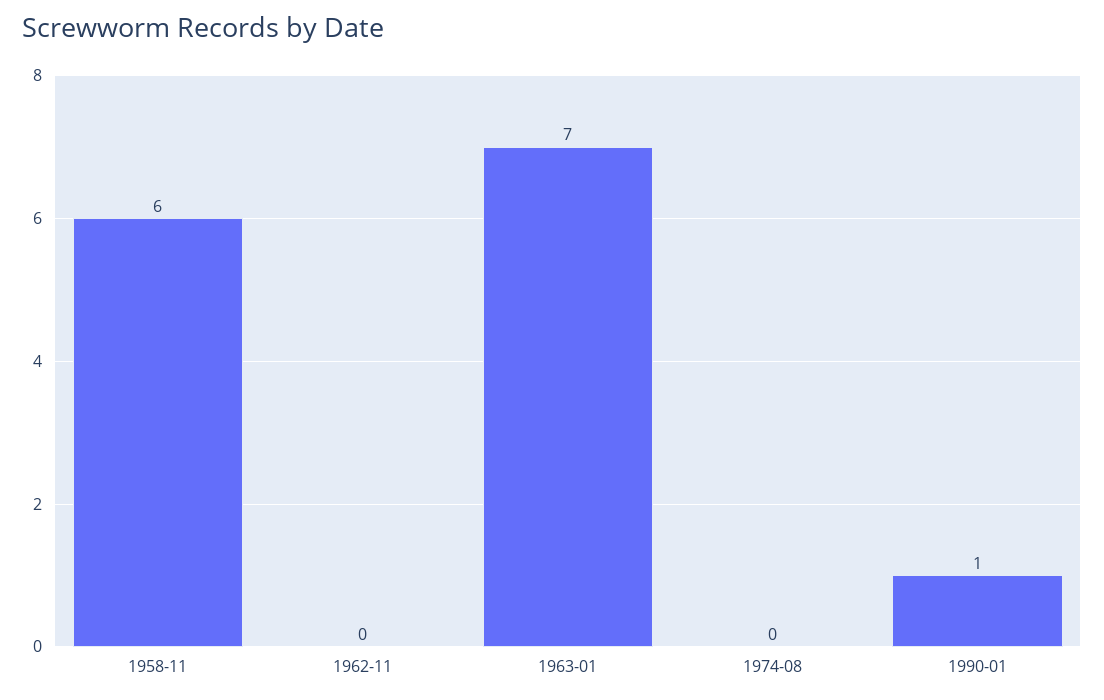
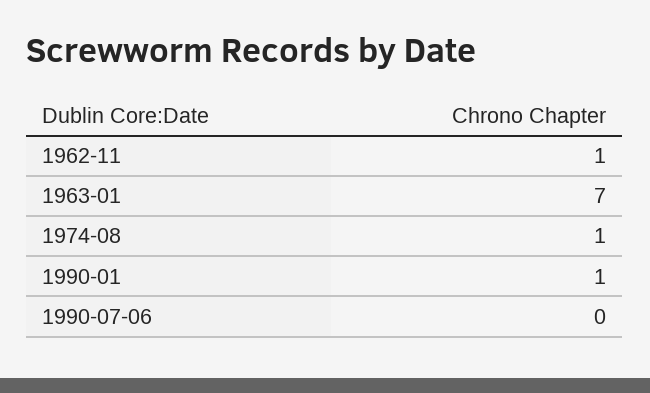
1958-11: 6 -> none
1962-11: 0 -> 1
1974-08: 0 -> 1
1990-07-06: none -> 0

